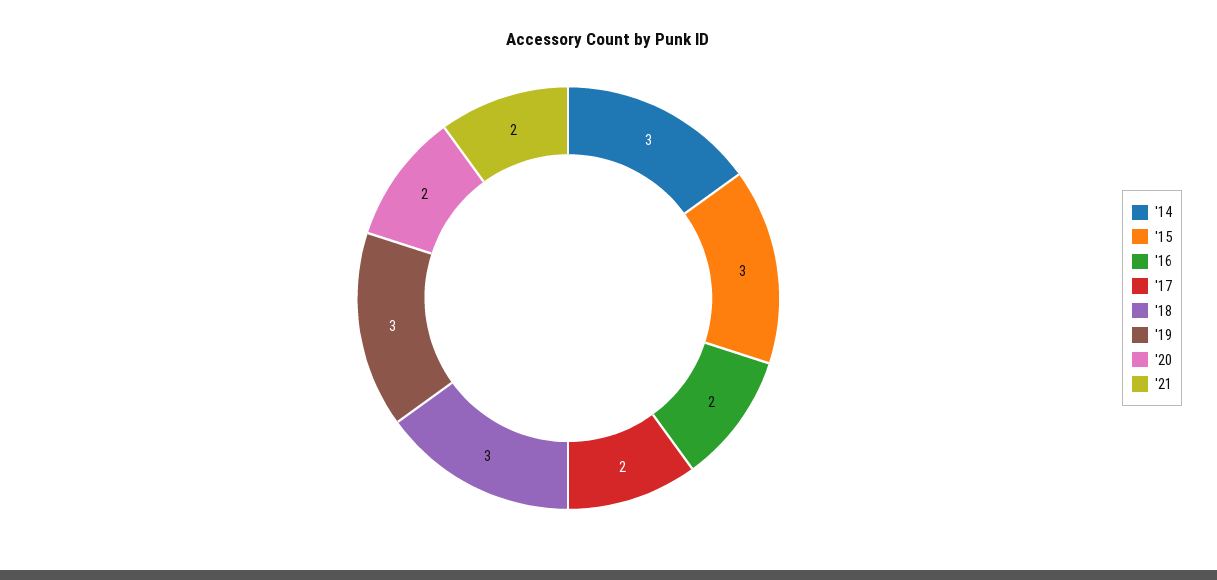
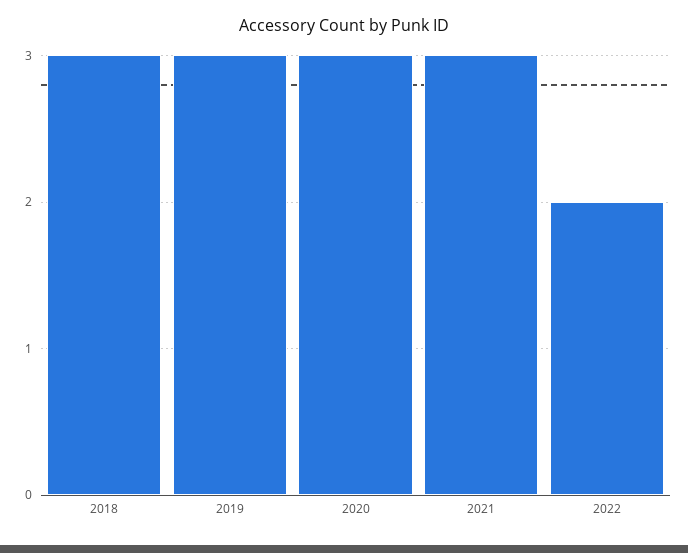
'14: 3 -> none
'15: 3 -> none
'16: 2 -> none
'17: 2 -> none
'20: 2 -> 3
'21: 2 -> 3
2022: none -> 2

